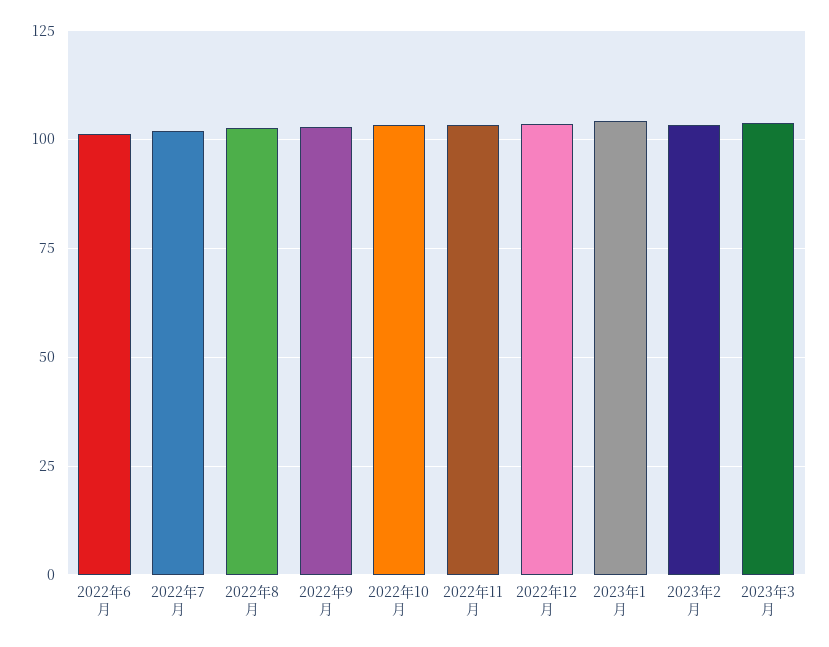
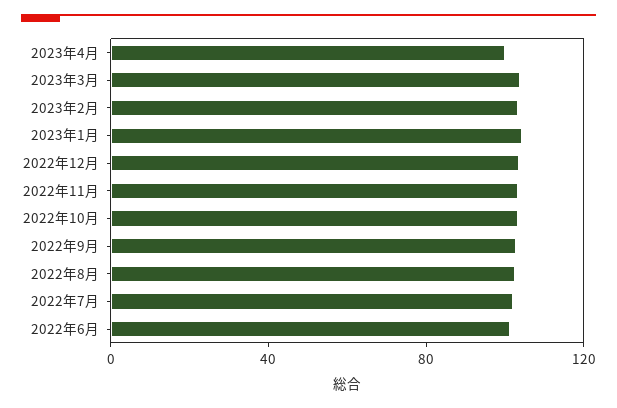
2023年4月: none -> 100

